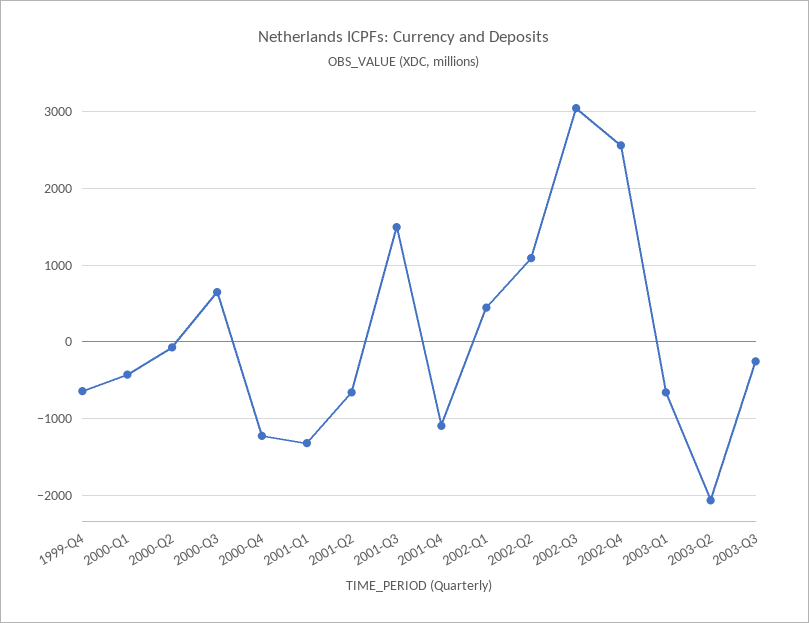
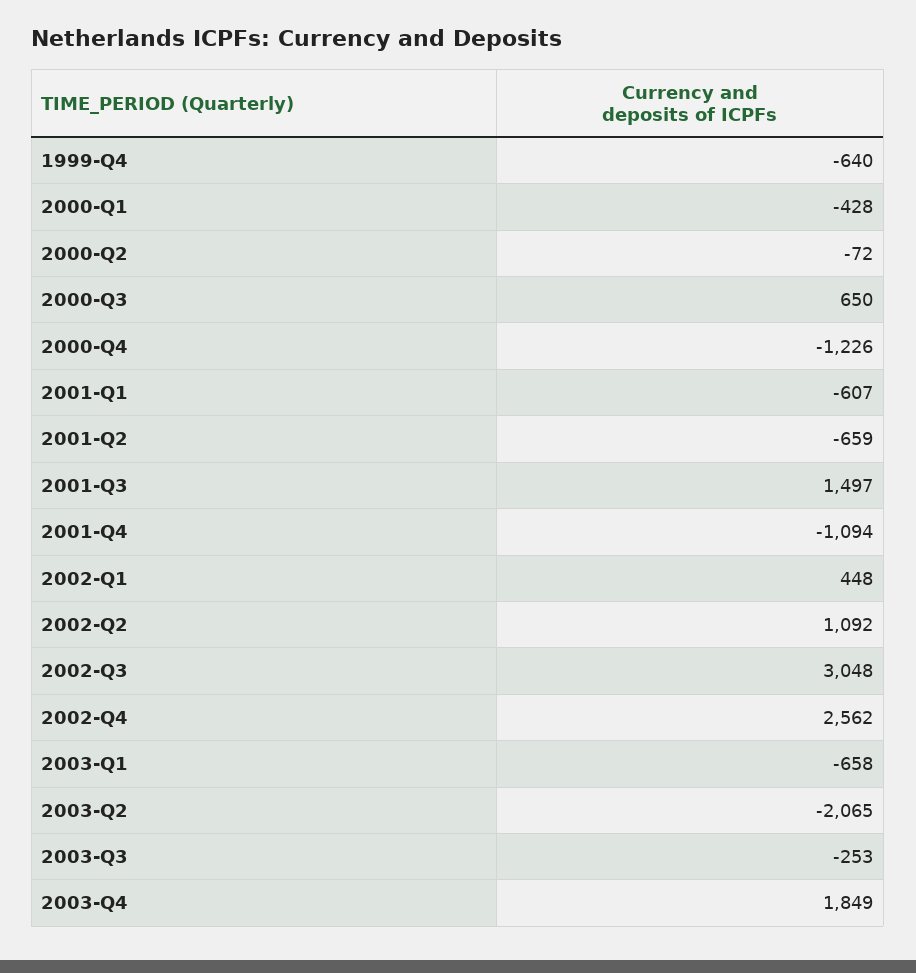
2001-Q1: -1300 -> -607
2003-Q4: none -> 1849

